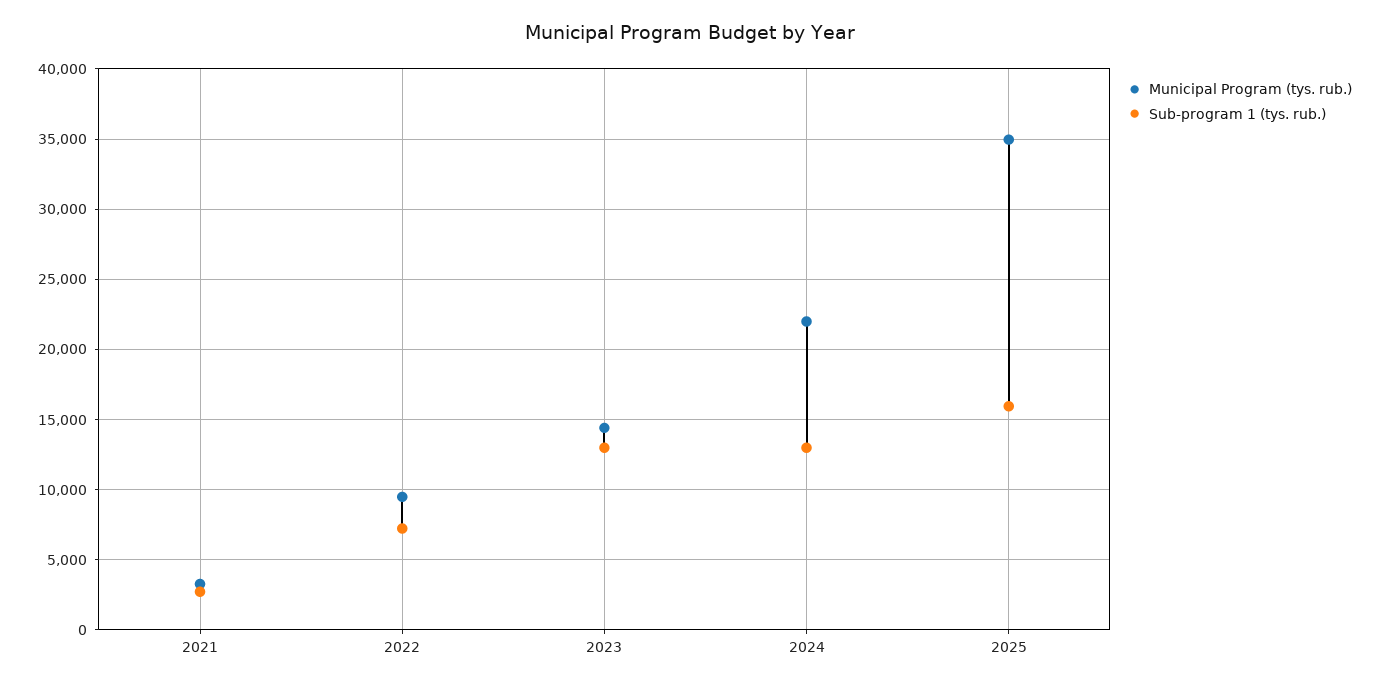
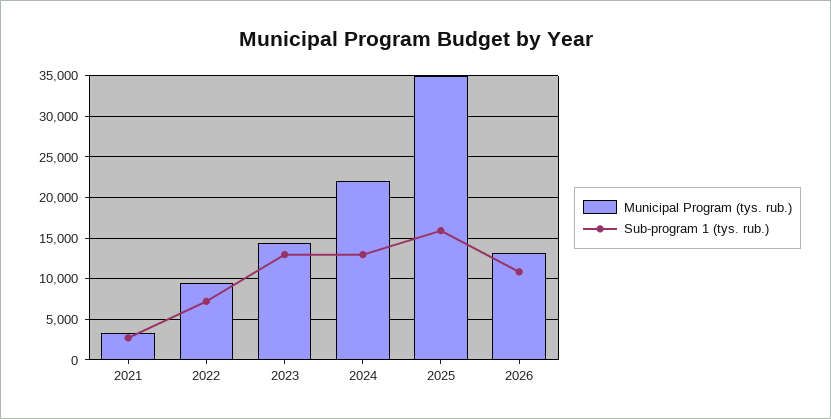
Municipal Program (tys. rub.), 2026: none -> 13000
Sub-program 1 (tys. rub.), 2026: none -> 11000

